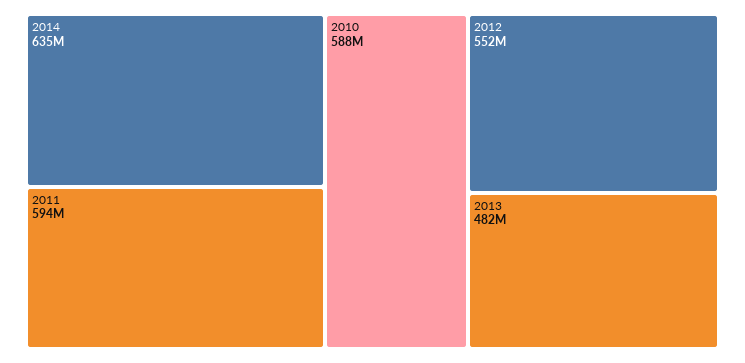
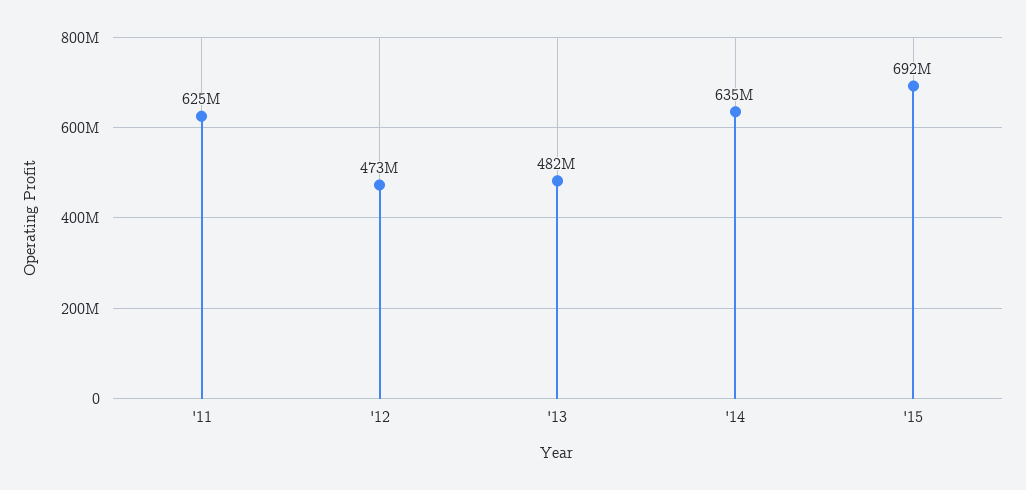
2011: 594000000 -> 625000000
2010: 588000000 -> none
2012: 552000000 -> 473000000
'15: none -> 692000000

